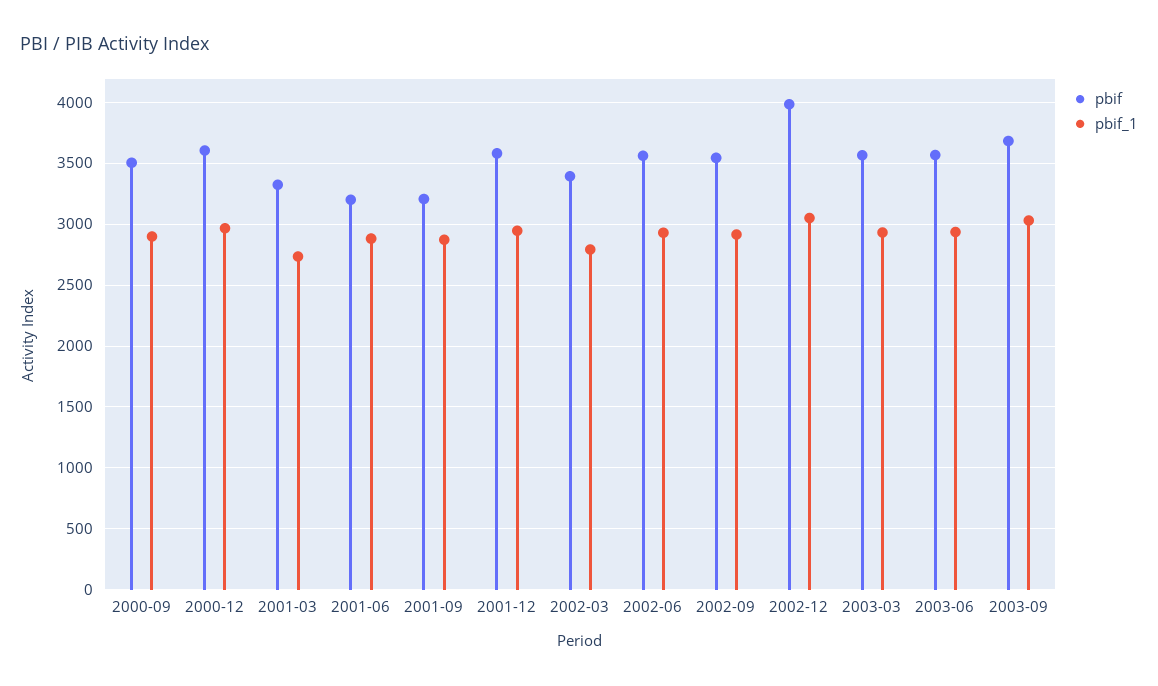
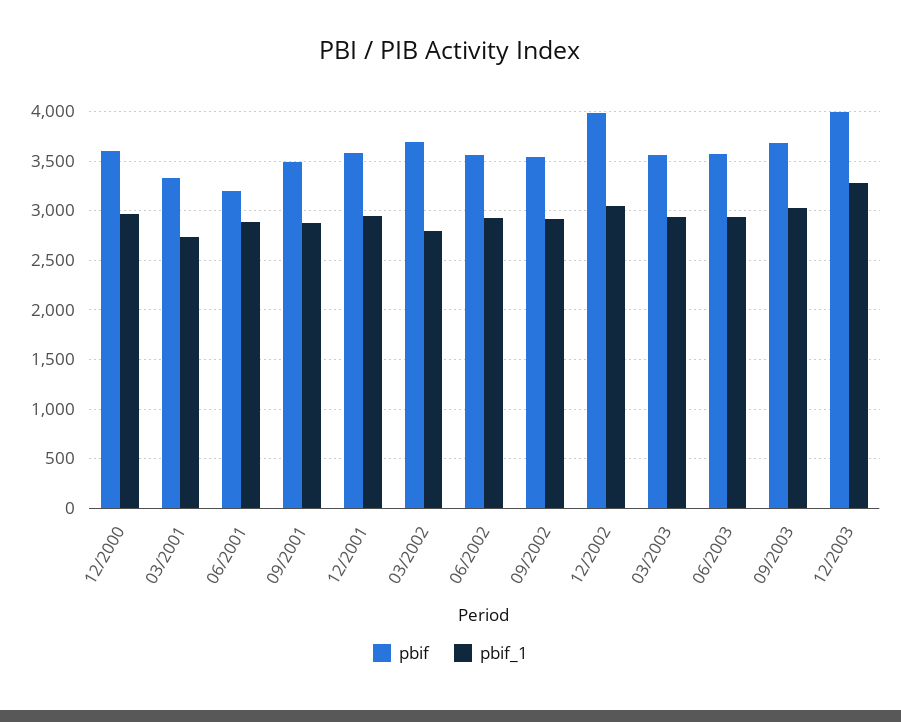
pbif, 2000-09: 3500 -> none
pbif_1, 2000-09: 2900 -> none
pbif, 2001-09: 3200 -> 3500
pbif, 2002-03: 3400 -> 3700
pbif, 12/2003: none -> 4000
pbif_1, 12/2003: none -> 3300

